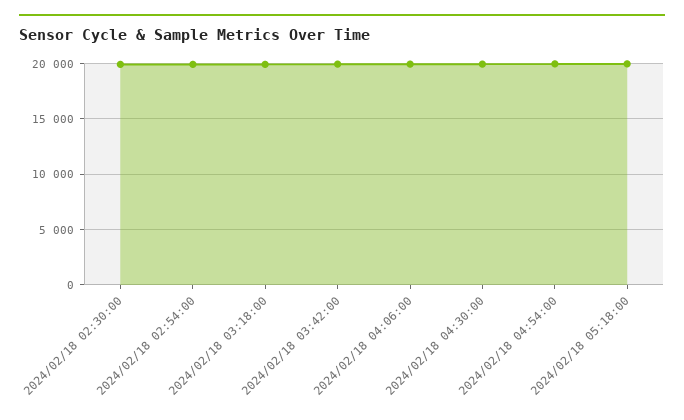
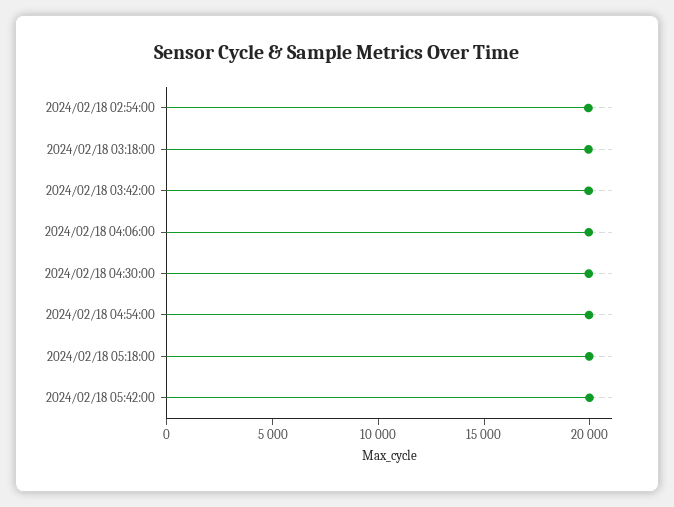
2024/02/18 02:30:00: 20000 -> none
2024/02/18 05:42:00: none -> 20000

